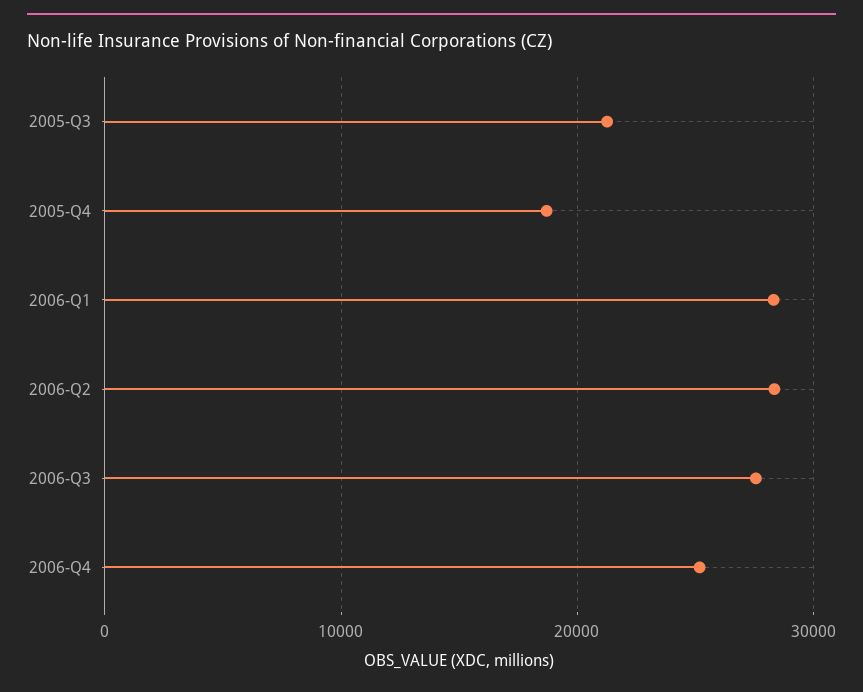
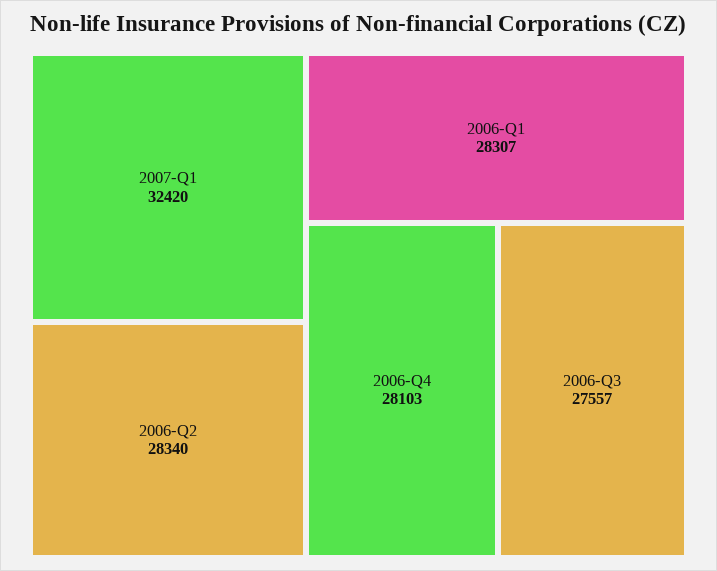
2005-Q3: 21000 -> none
2005-Q4: 19000 -> none
2006-Q4: 25000 -> 28103
2007-Q1: none -> 32420

